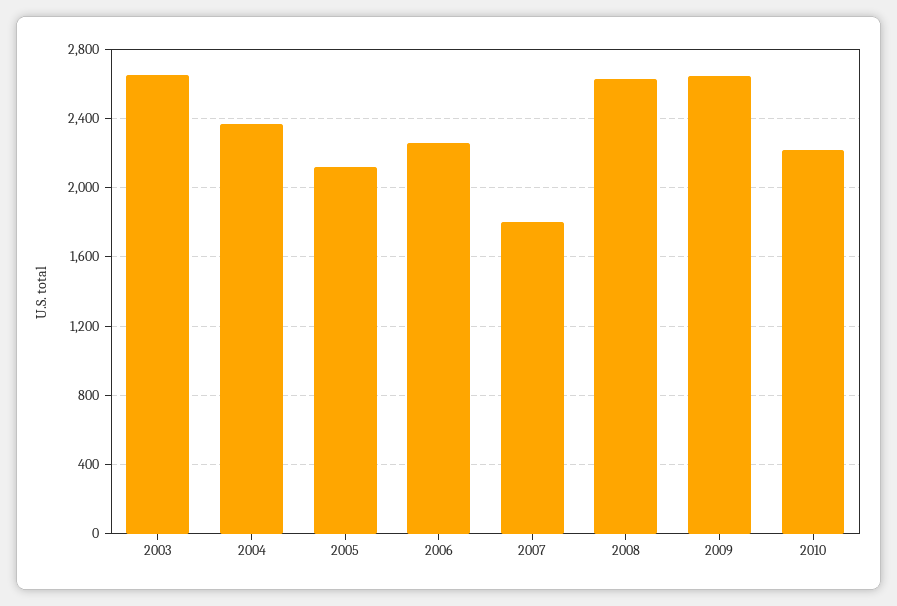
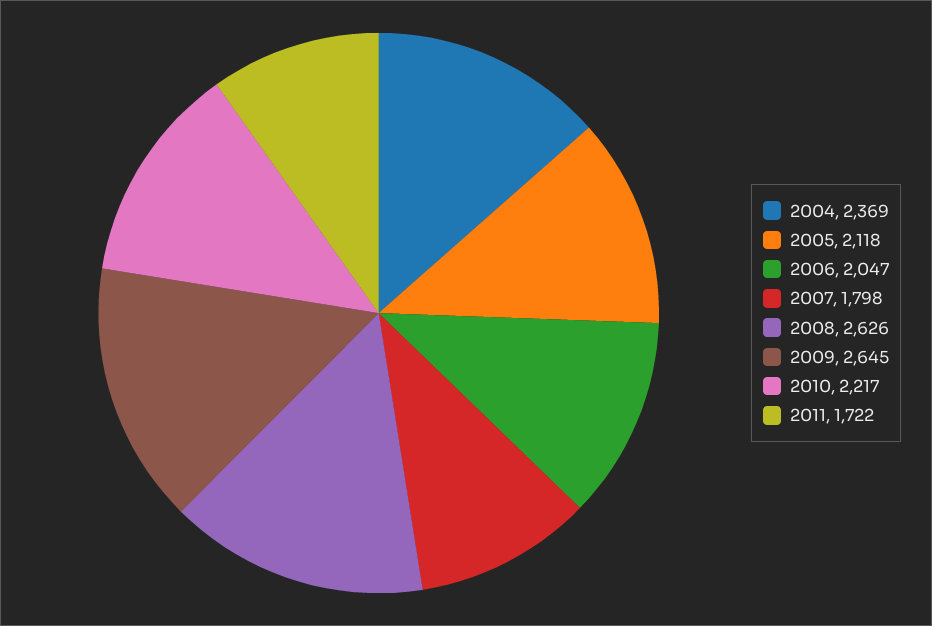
2003: 2650 -> none
2006: 2250 -> 2047
2011: none -> 1722

